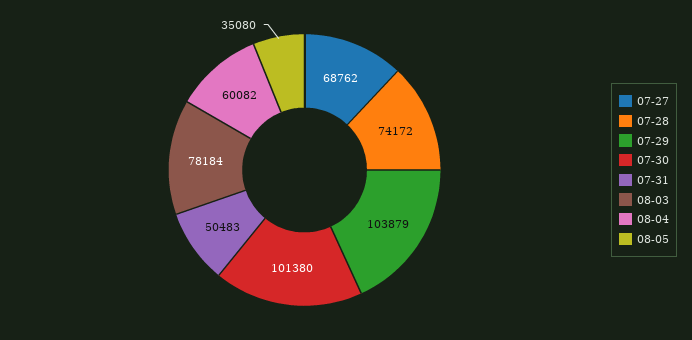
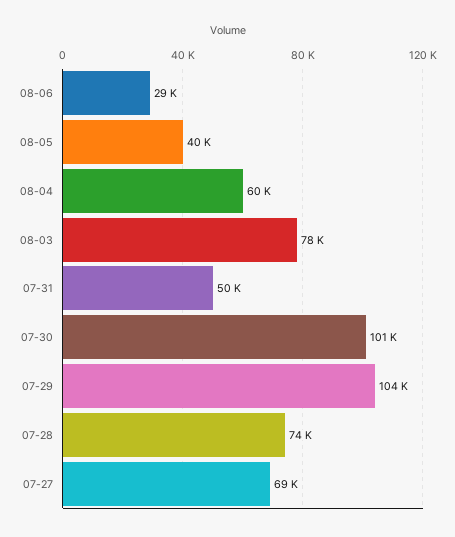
08-05: 35080 -> 40000
08-06: none -> 29000

